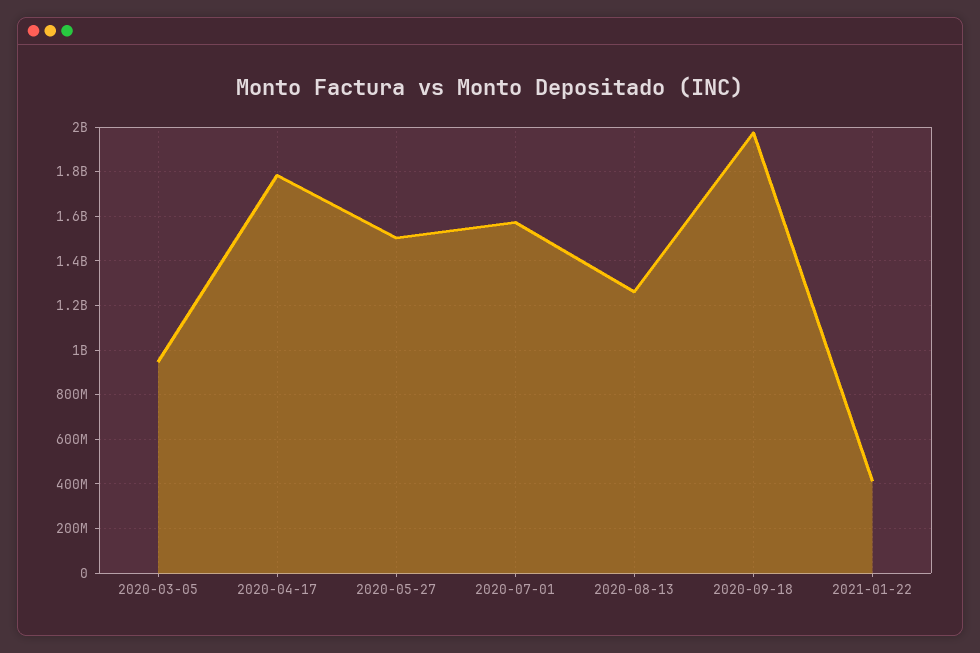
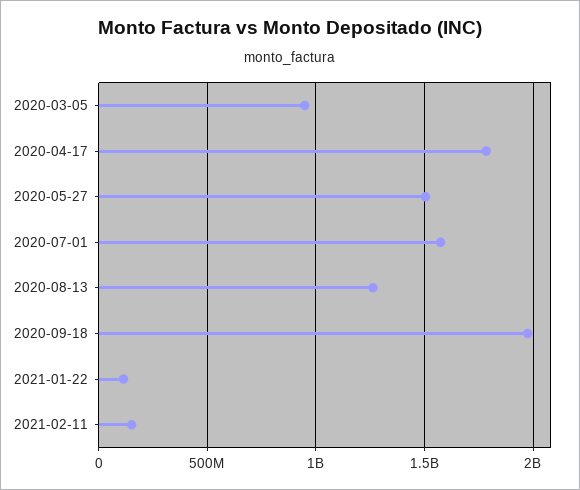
2021-01-22: 400000000 -> 100000000
2021-02-11: none -> 150000000

